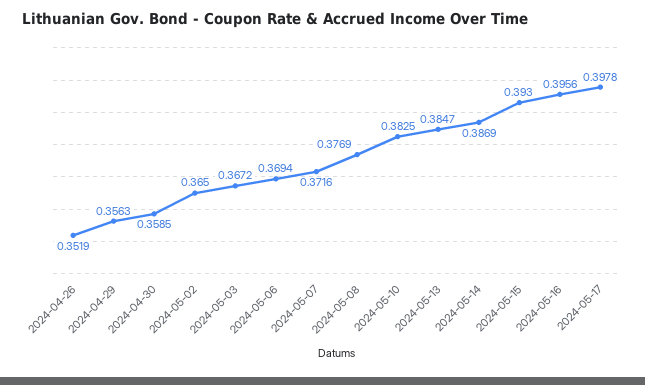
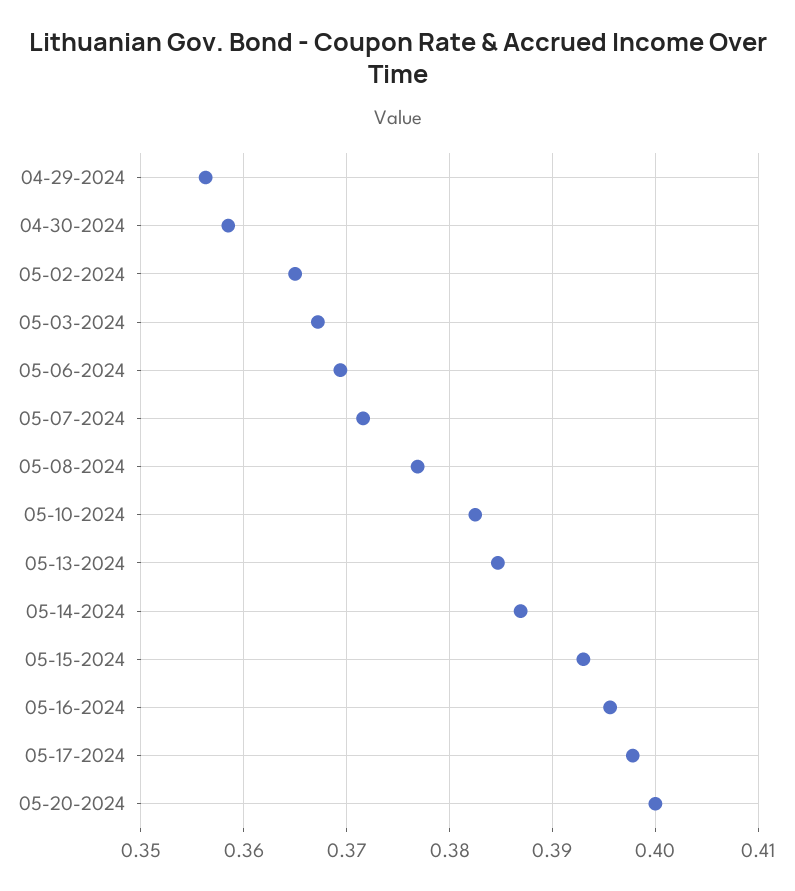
2024-04-26: 0.3519 -> none
05-20-2024: none -> 0.4

